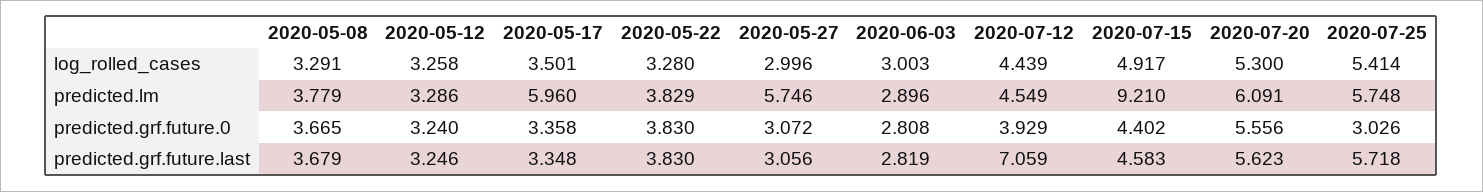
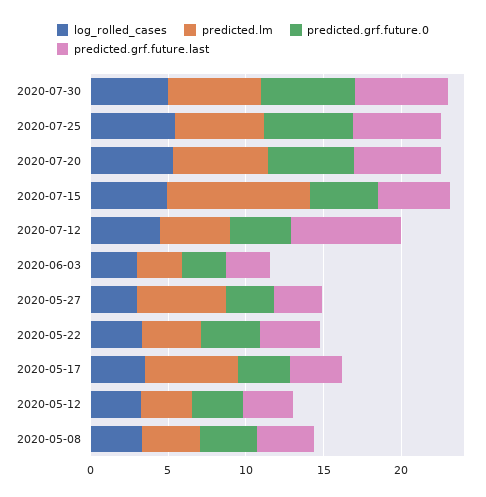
predicted.grf.future.0, 2020-07-25: 3.026 -> 6
log_rolled_cases, 2020-07-30: none -> 5
predicted.lm, 2020-07-30: none -> 6
predicted.grf.future.0, 2020-07-30: none -> 6
predicted.grf.future.last, 2020-07-30: none -> 6

